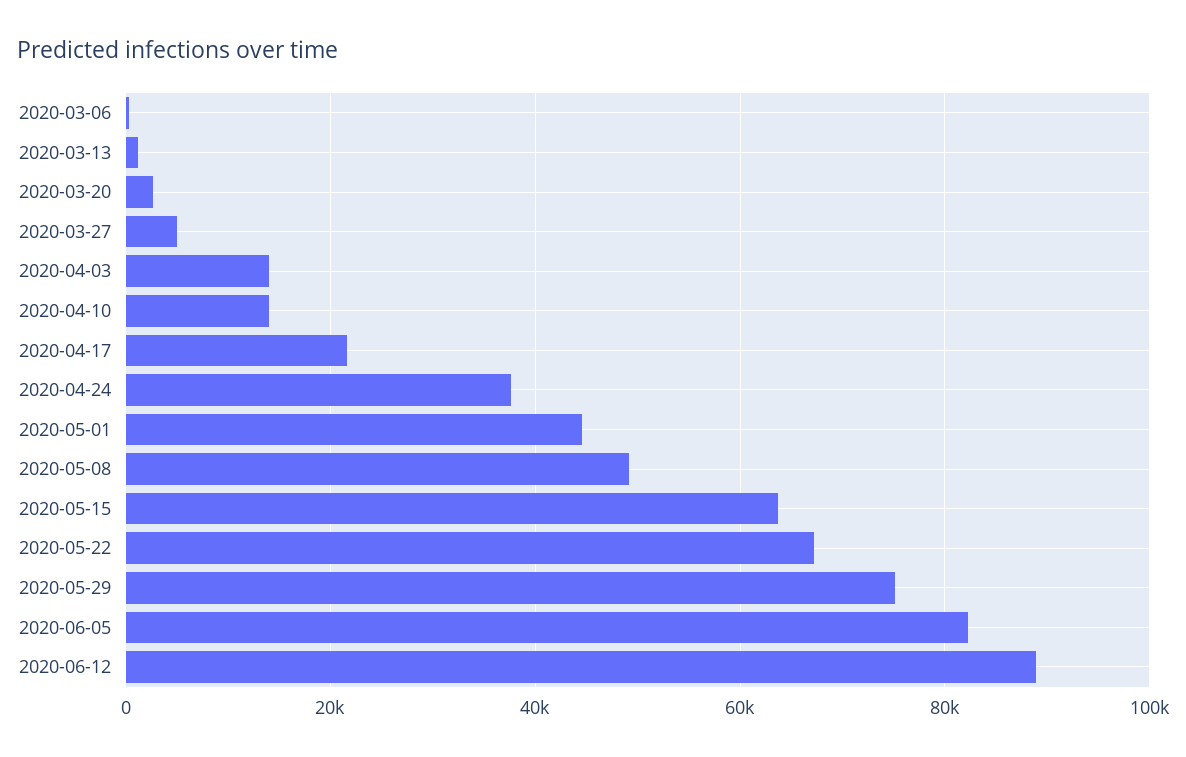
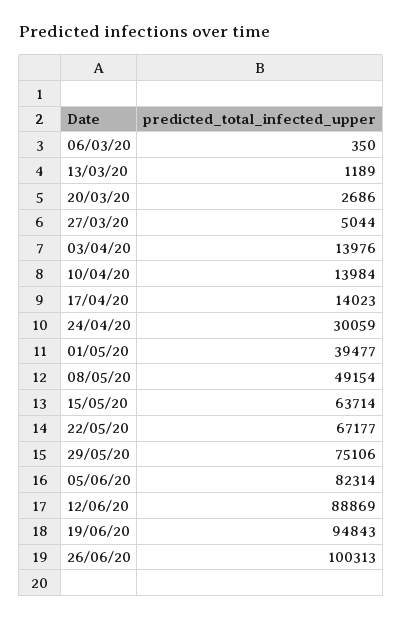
2020-04-17: 22000 -> 14023
2020-04-24: 38000 -> 30059
2020-05-01: 44000 -> 39477
19/06/20: none -> 94843
26/06/20: none -> 100313

